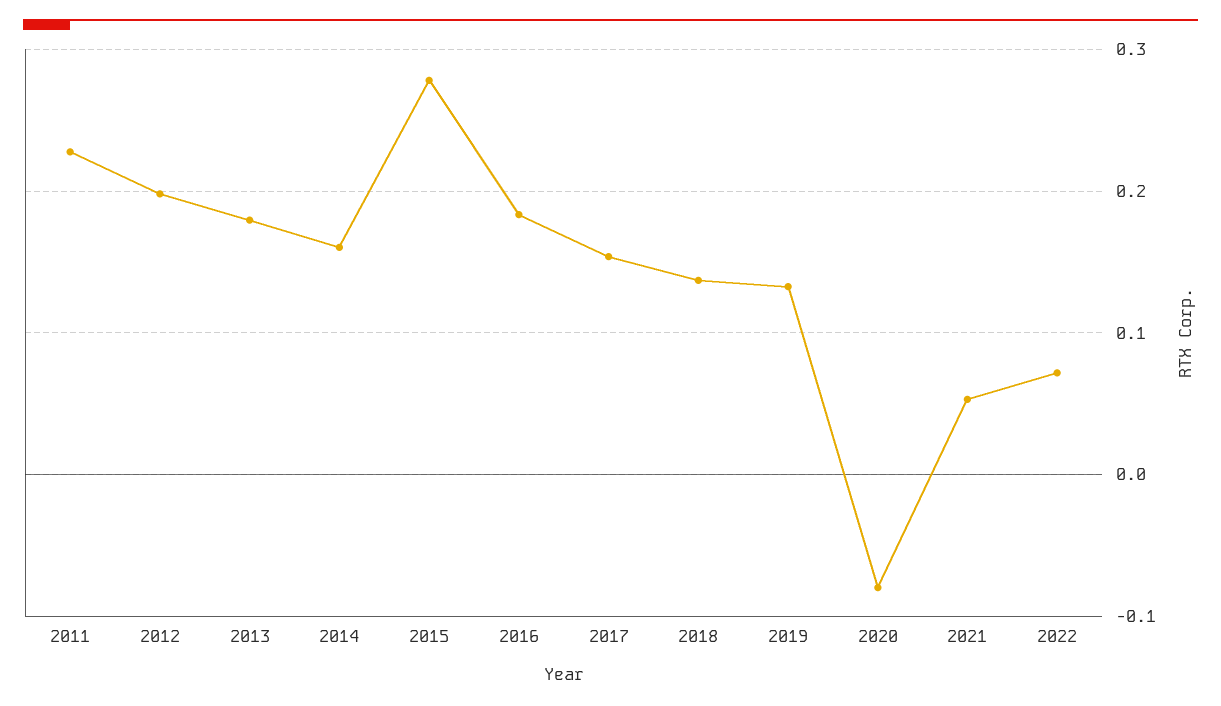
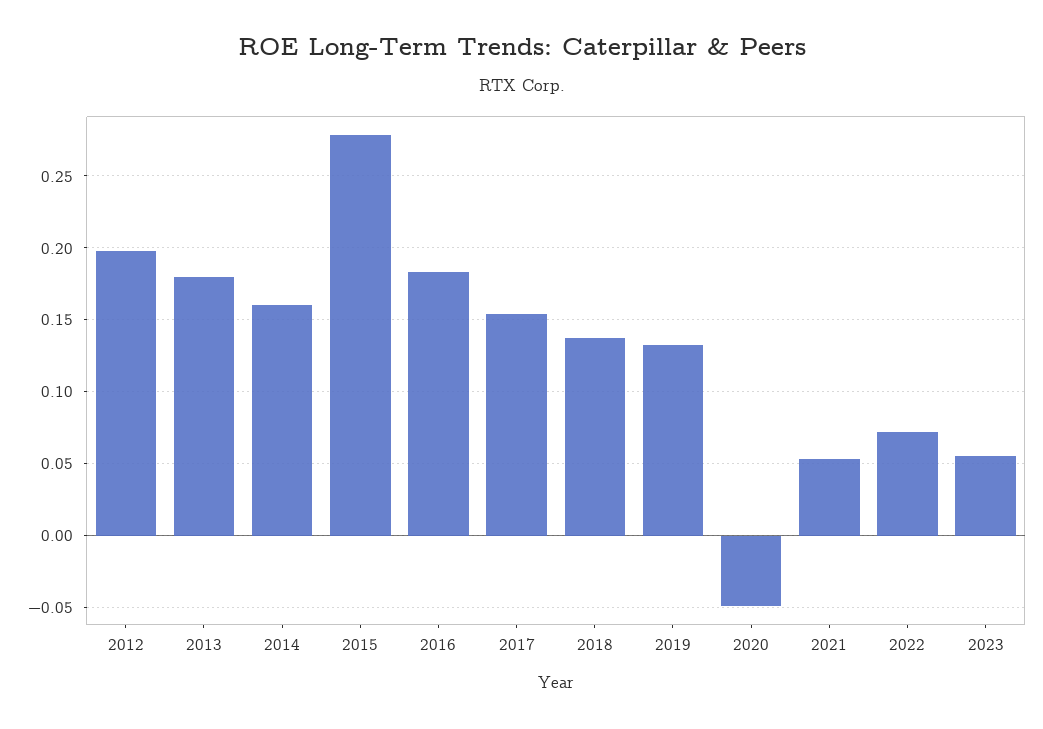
2011: 0.23 -> none
2020: -0.08 -> -0.05
2023: none -> 0.055

